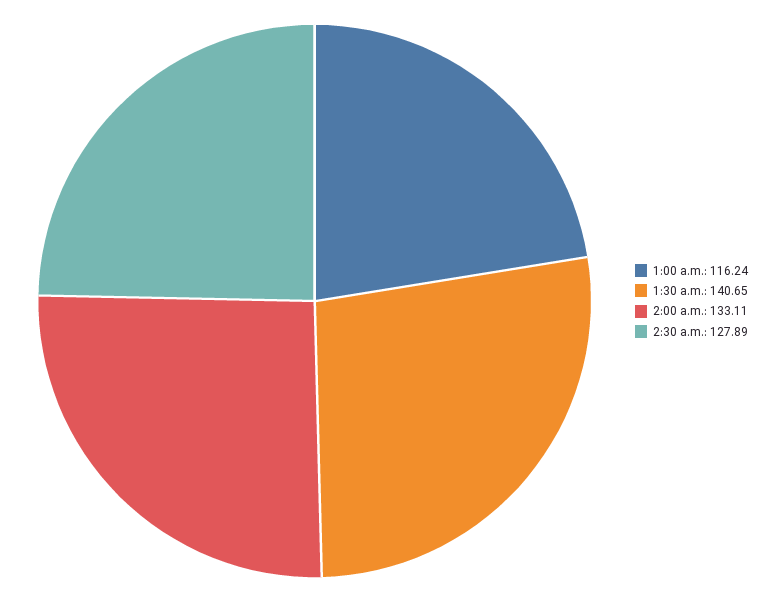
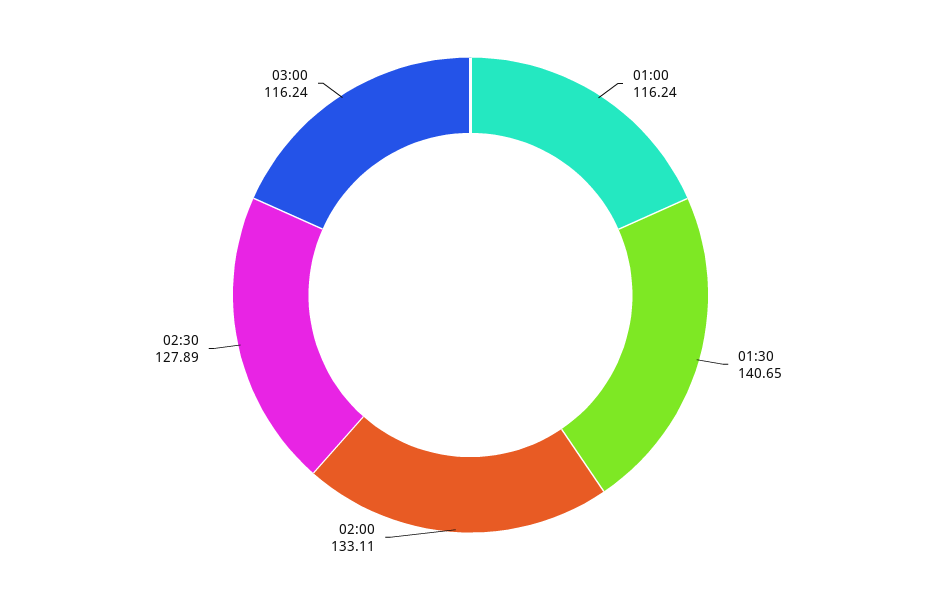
03:00: none -> 116.24

